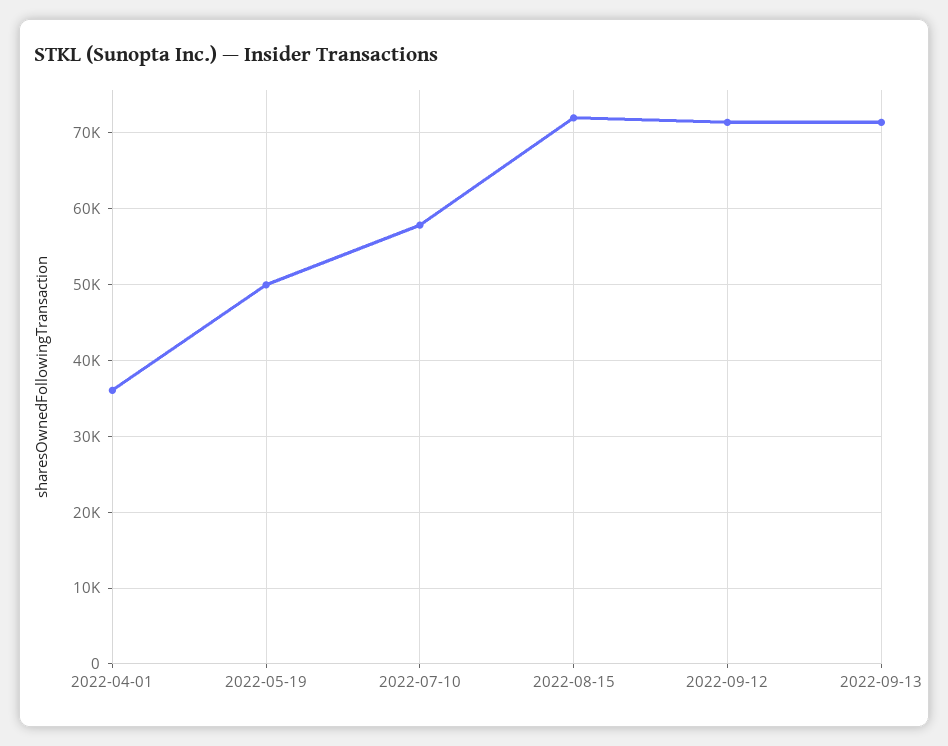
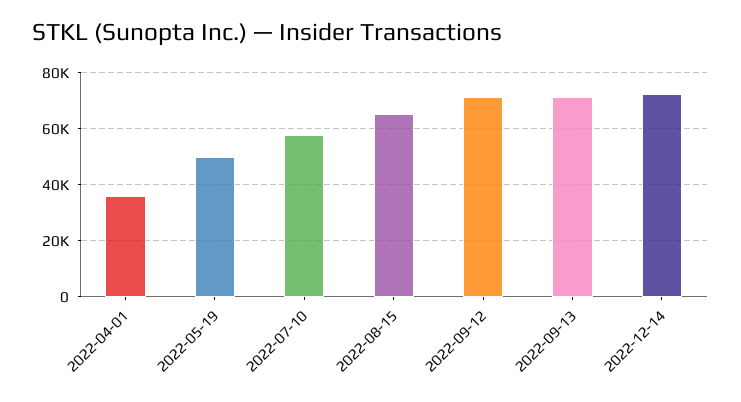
2022-08-15: 72000 -> 65000
2022-12-14: none -> 72500

